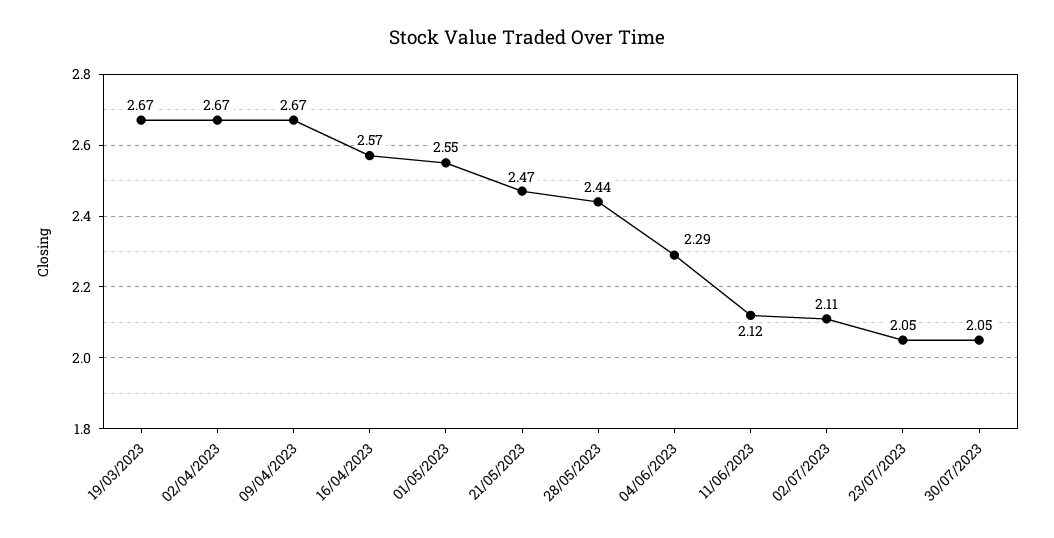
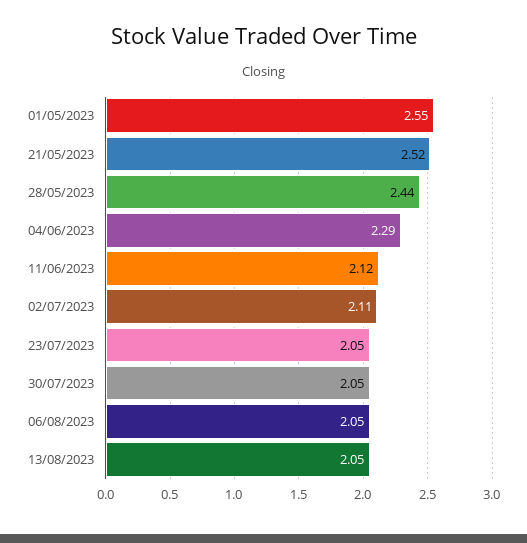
19/03/2023: 2.67 -> none
02/04/2023: 2.67 -> none
09/04/2023: 2.67 -> none
16/04/2023: 2.57 -> none
21/05/2023: 2.47 -> 2.52
06/08/2023: none -> 2.05
13/08/2023: none -> 2.05

